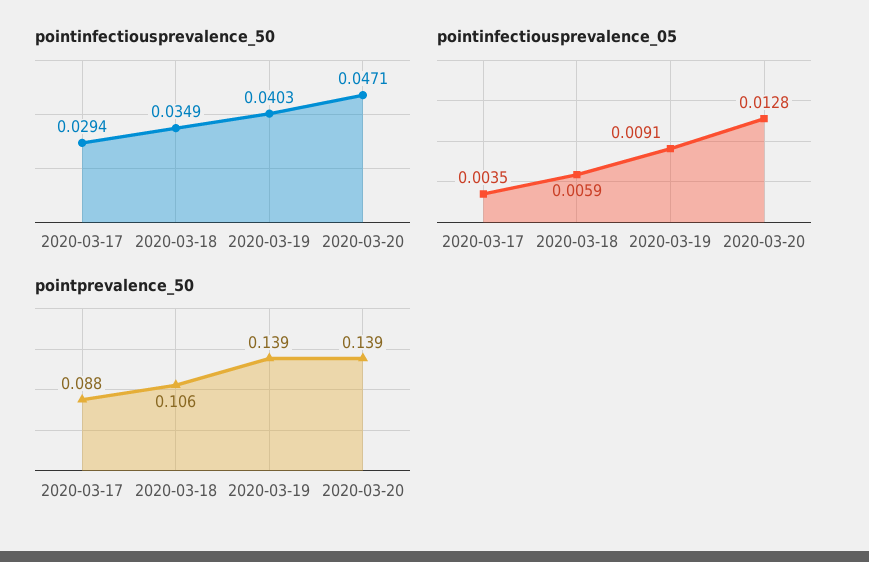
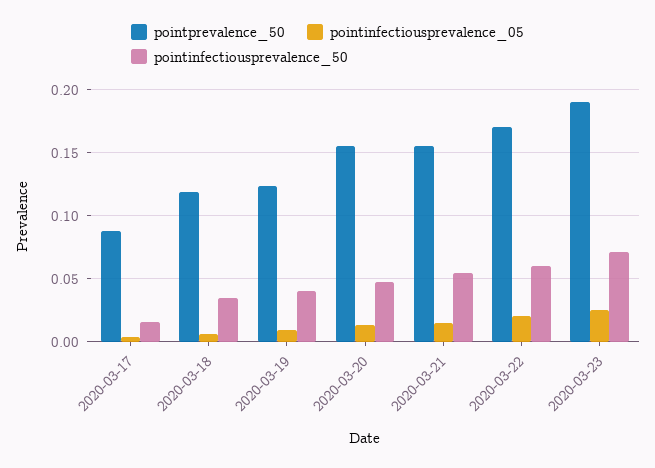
pointinfectiousprevalence_50, 2020-03-17: 0.0294 -> 0.015
pointprevalence_50, 2020-03-18: 0.106 -> 0.12
pointprevalence_50, 2020-03-19: 0.139 -> 0.125
pointprevalence_50, 2020-03-20: 0.139 -> 0.155
pointprevalence_50, 2020-03-21: none -> 0.155
pointinfectiousprevalence_05, 2020-03-21: none -> 0.015
pointinfectiousprevalence_50, 2020-03-21: none -> 0.055
pointprevalence_50, 2020-03-22: none -> 0.17
pointinfectiousprevalence_05, 2020-03-22: none -> 0.02
pointinfectiousprevalence_50, 2020-03-22: none -> 0.06
pointprevalence_50, 2020-03-23: none -> 0.19
pointinfectiousprevalence_05, 2020-03-23: none -> 0.025
pointinfectiousprevalence_50, 2020-03-23: none -> 0.07

